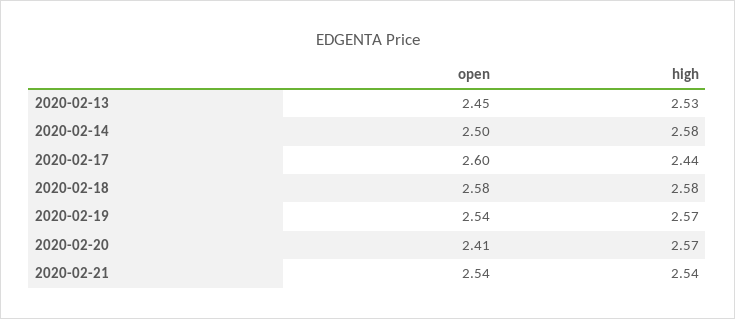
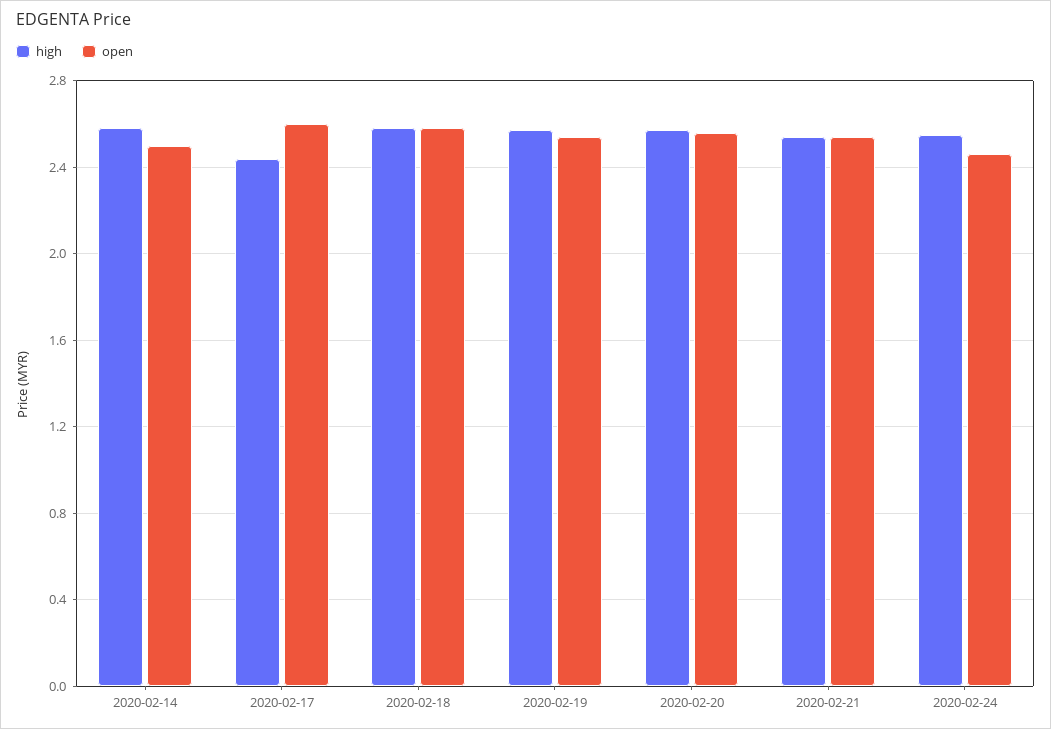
open, 2020-02-13: 2.45 -> none
high, 2020-02-13: 2.53 -> none
open, 2020-02-20: 2.41 -> 2.55
high, 2020-02-24: none -> 2.55
open, 2020-02-24: none -> 2.45

